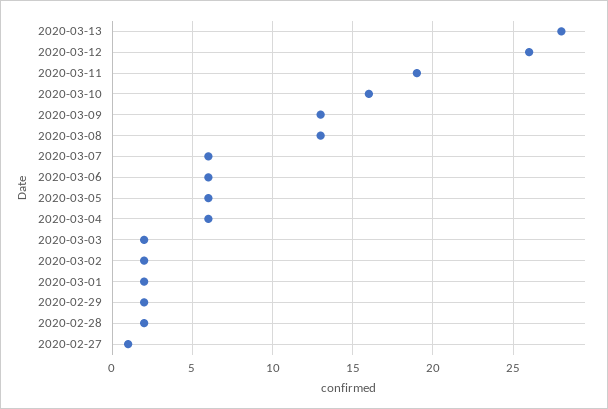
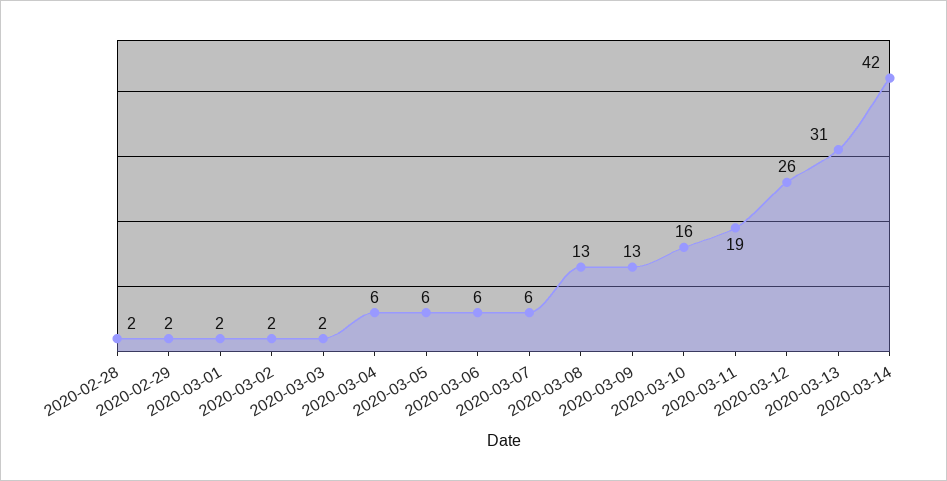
2020-03-13: 28 -> 31
2020-02-27: 1 -> none
2020-03-14: none -> 42

